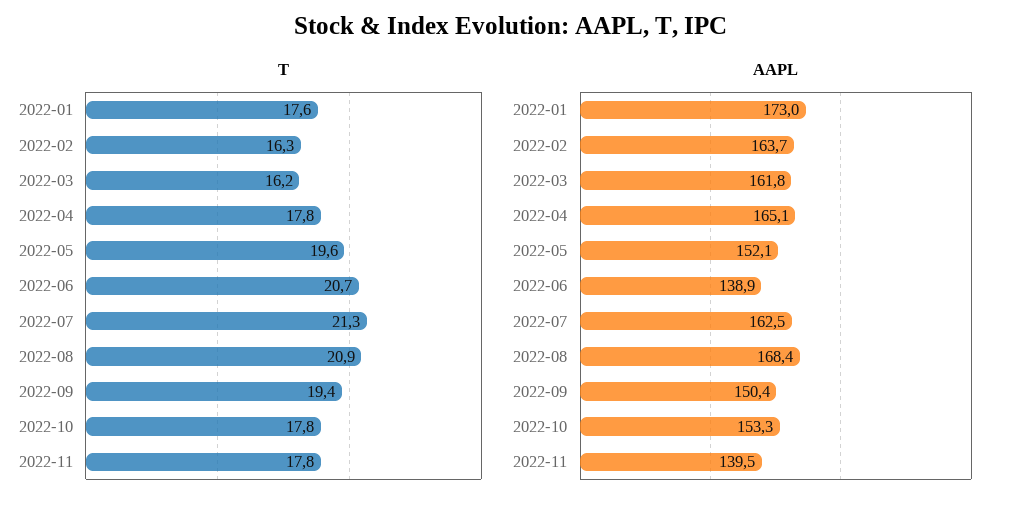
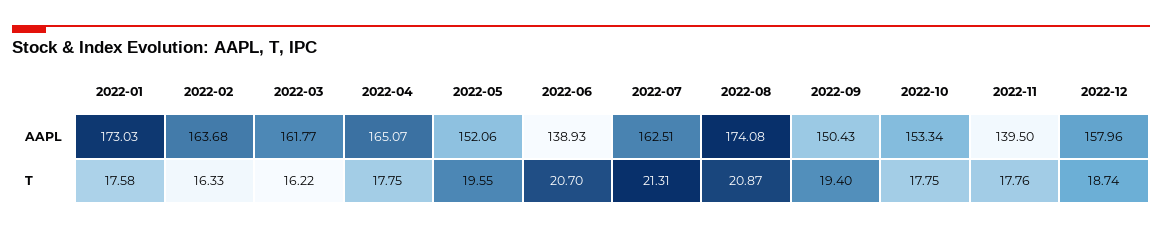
AAPL, 2022-08: 168.4 -> 174.08
AAPL, 2022-12: none -> 157.96
T, 2022-12: none -> 18.74

